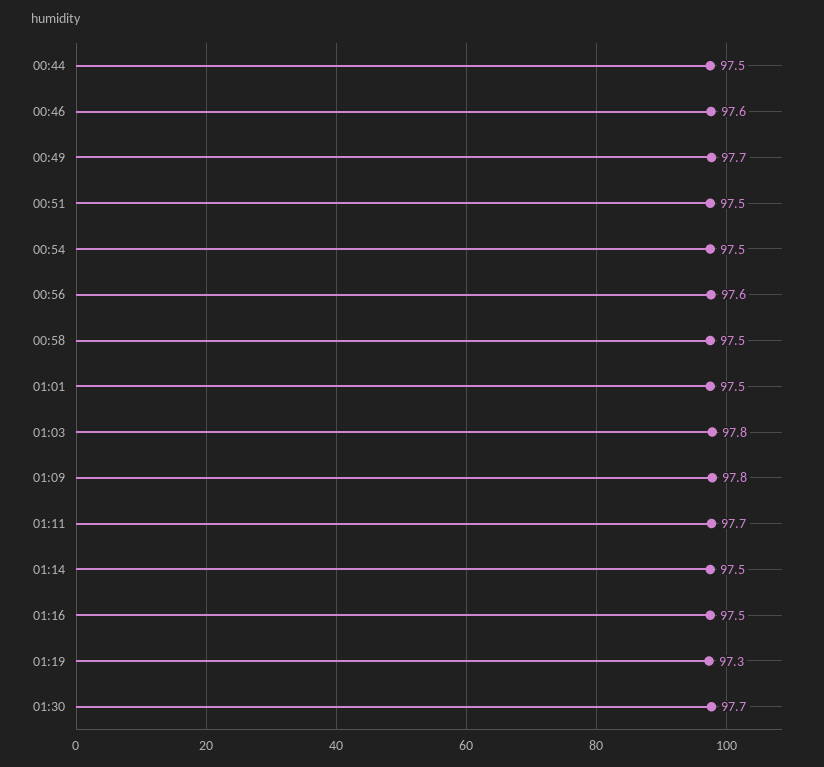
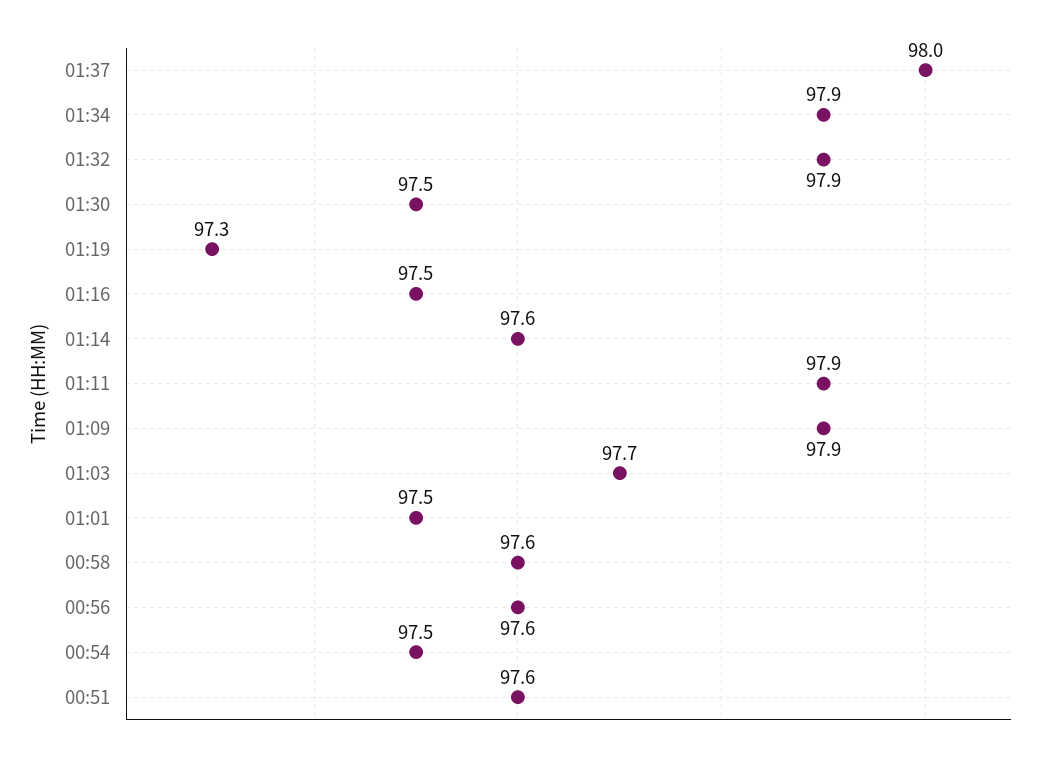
00:44: 97.5 -> none
00:46: 97.6 -> none
00:49: 97.7 -> none
00:51: 97.5 -> 97.6
00:58: 97.5 -> 97.6
01:03: 97.8 -> 97.7
01:09: 97.8 -> 97.9
01:11: 97.7 -> 97.9
01:14: 97.5 -> 97.6
01:30: 97.7 -> 97.5
01:37: none -> 98
01:34: none -> 97.9
01:32: none -> 97.9

